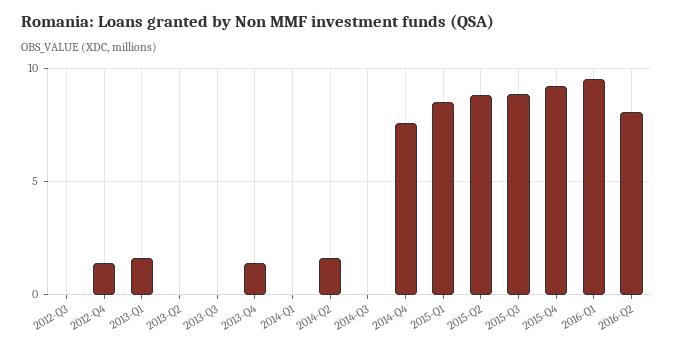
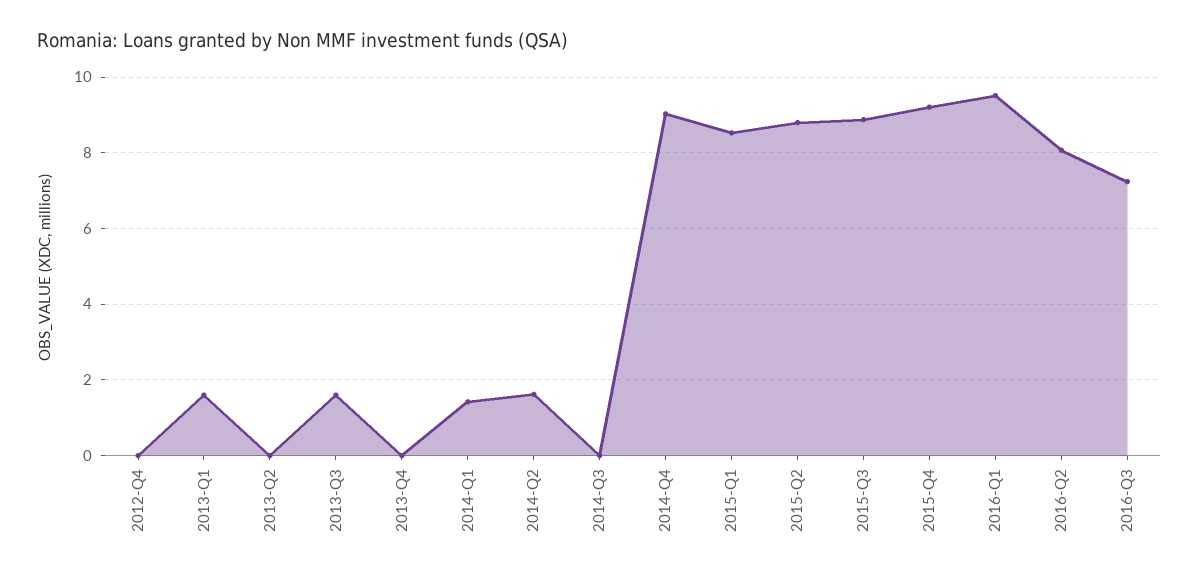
2012-Q3: 0 -> none
2012-Q4: 1.5 -> 0
2013-Q3: 0 -> 1.6
2013-Q4: 1.5 -> 0
2014-Q1: 0 -> 1.4
2014-Q4: 7.5 -> 9
2016-Q3: none -> 7.2

